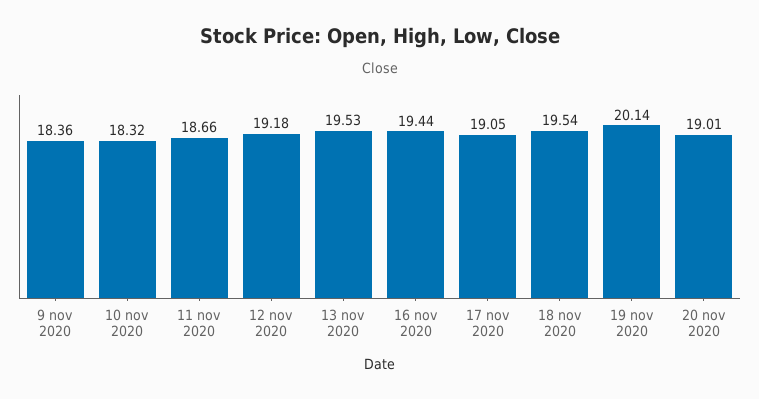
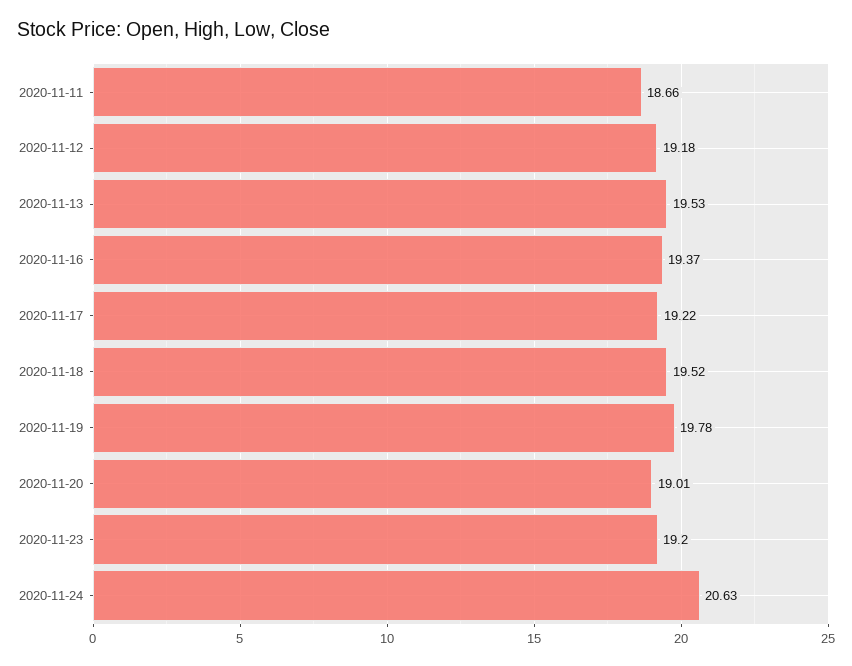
9 nov 2020: 18.36 -> none
10 nov 2020: 18.32 -> none
16 nov 2020: 19.44 -> 19.37
17 nov 2020: 19.05 -> 19.22
18 nov 2020: 19.54 -> 19.52
19 nov 2020: 20.14 -> 19.78
2020-11-23: none -> 19.2
2020-11-24: none -> 20.63

